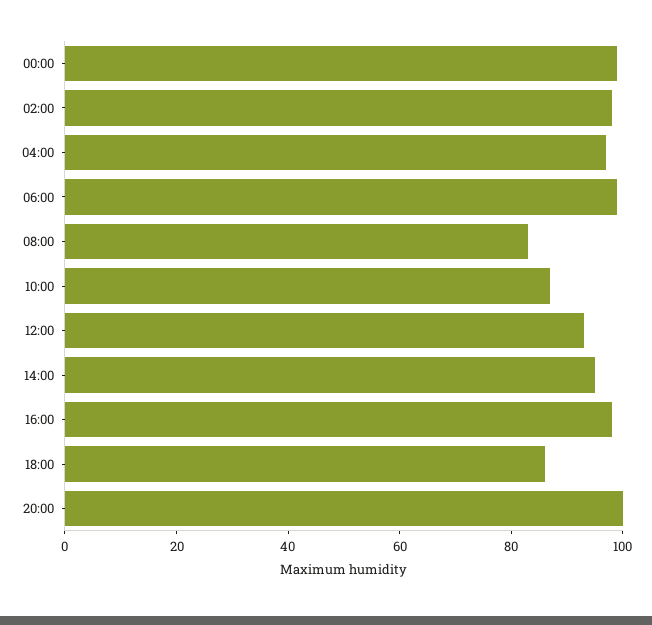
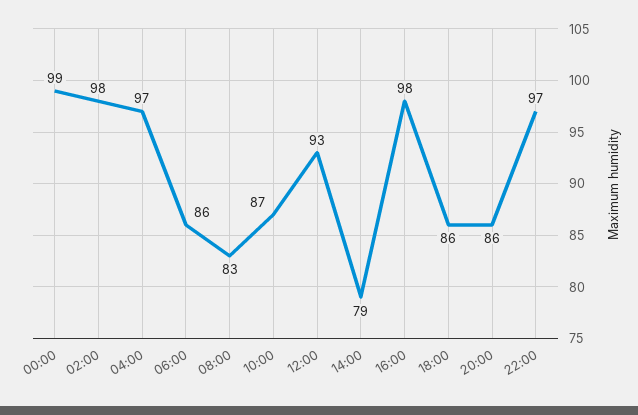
06:00: 100 -> 86
14:00: 95 -> 79
20:00: 100 -> 86
22:00: none -> 97

